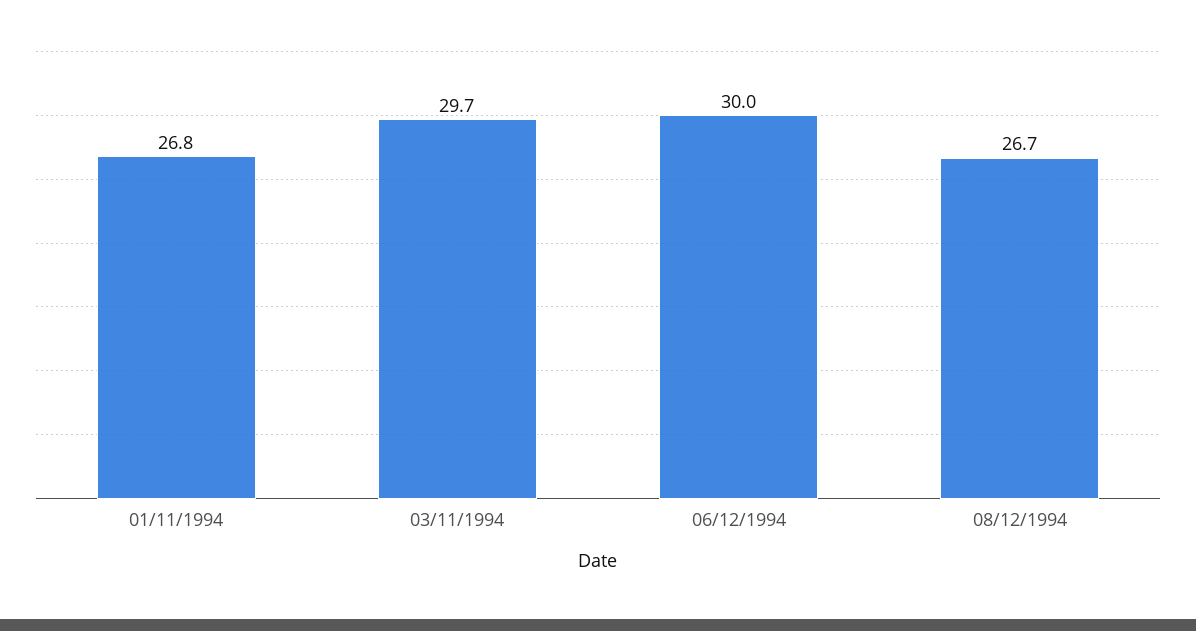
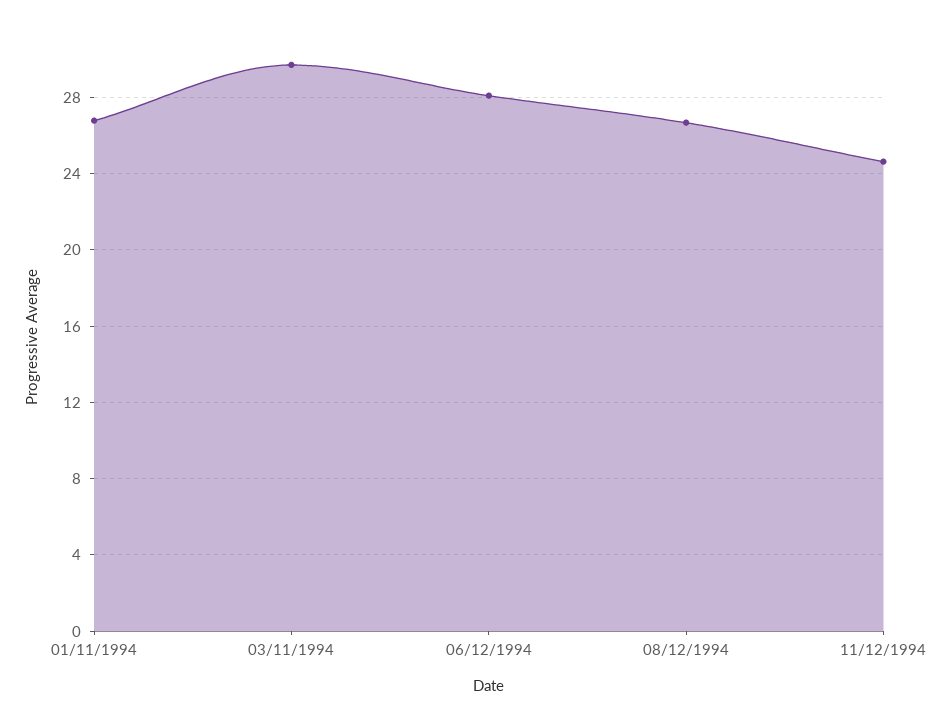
06/12/1994: 30 -> 28
11/12/1994: none -> 24.5

